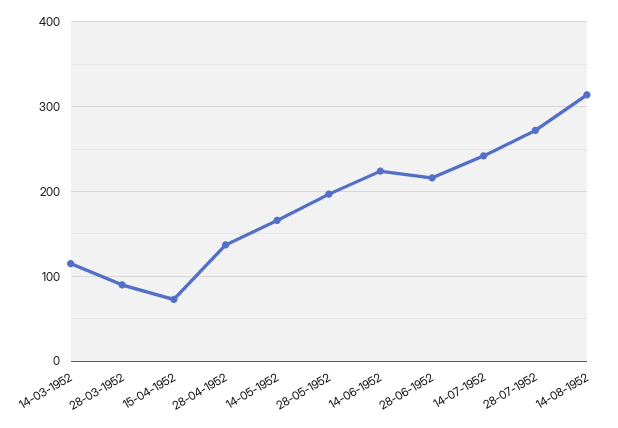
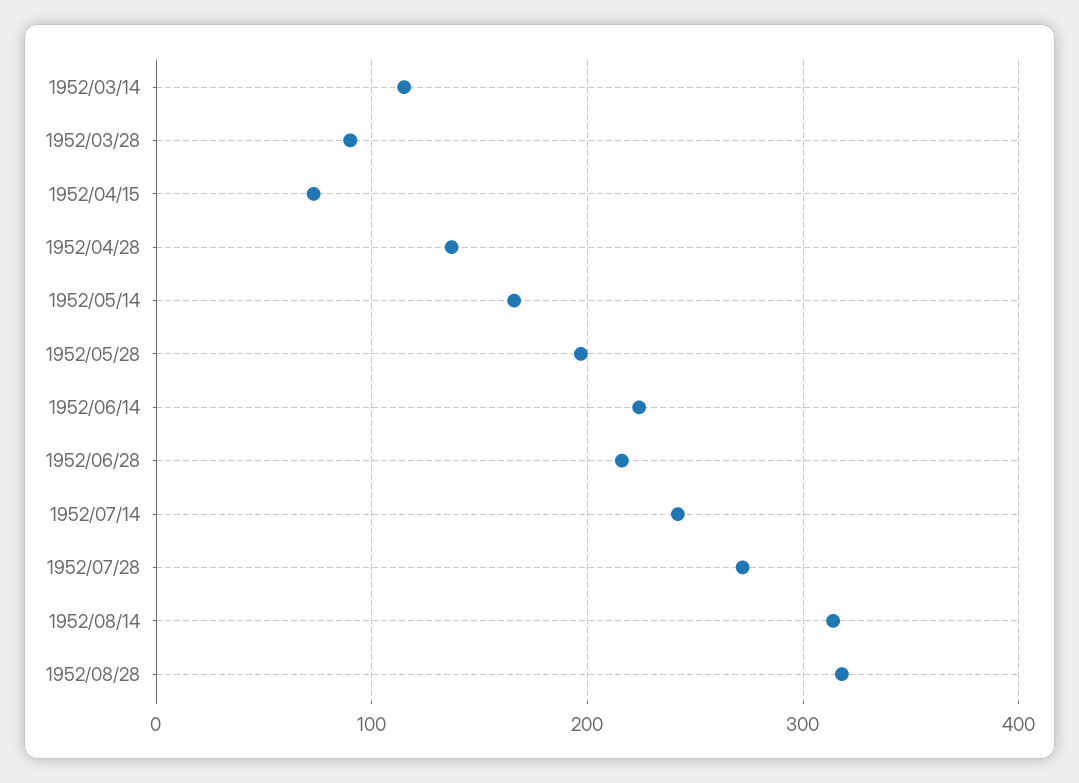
1952/08/28: none -> 320

